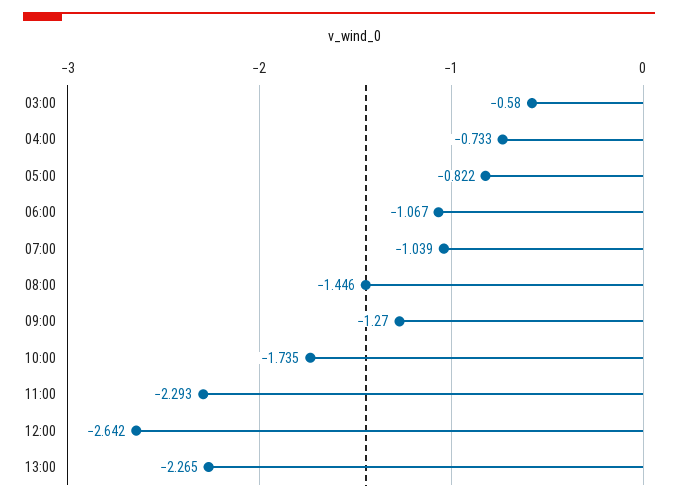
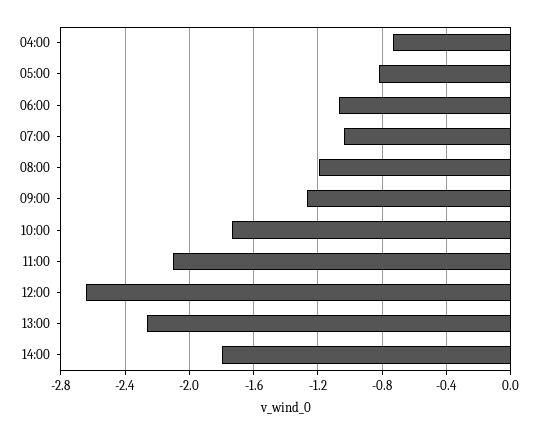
03:00: -0.58 -> none
08:00: -1.446 -> -1.2
11:00: -2.293 -> -2.1
14:00: none -> -1.8

